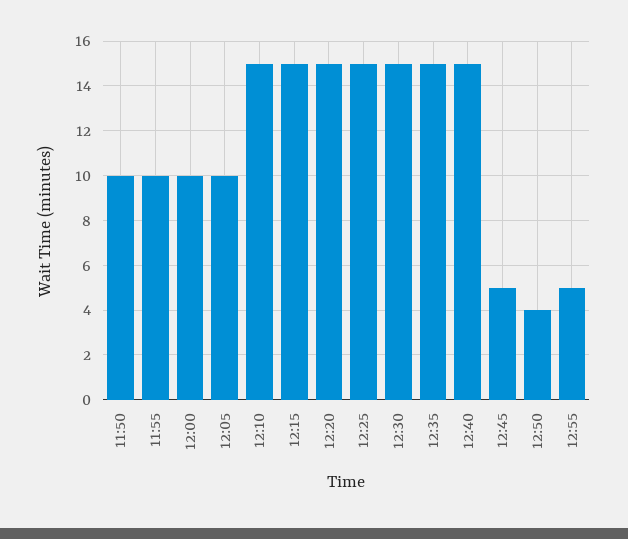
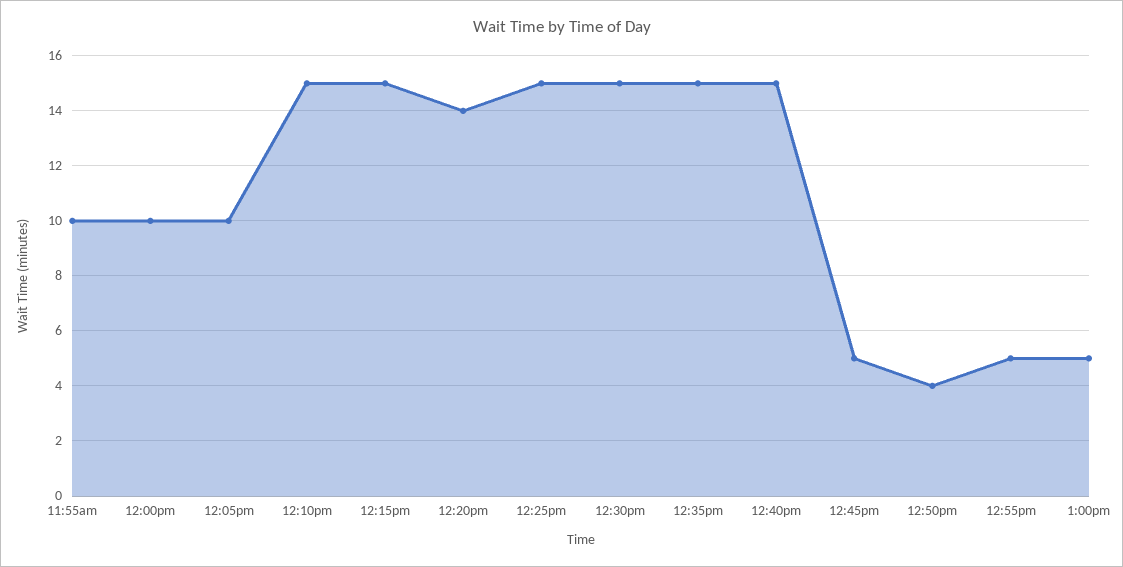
11:50: 10 -> none
12:20: 15 -> 14
1:00pm: none -> 5

